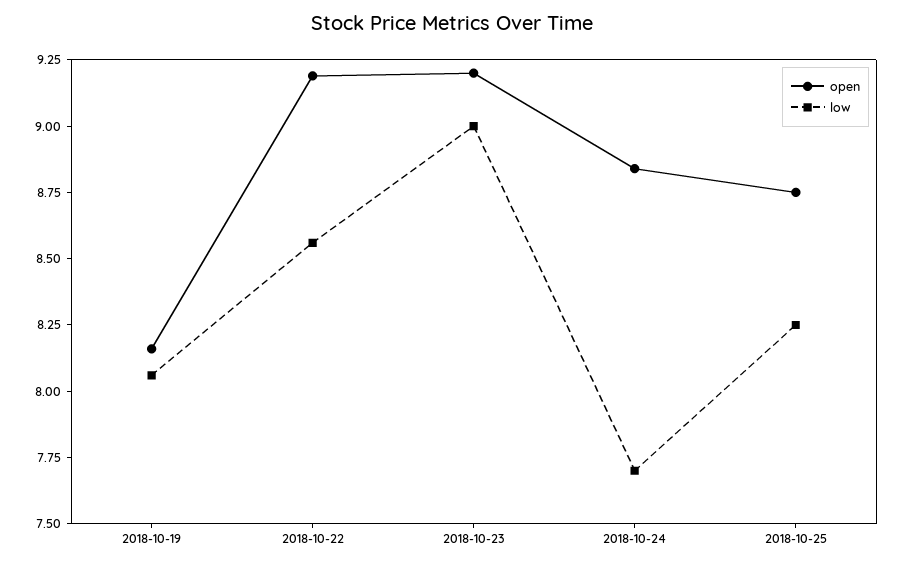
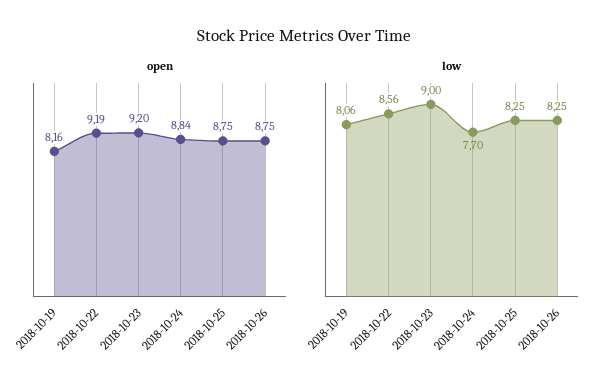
open, 2018-10-26: none -> 8.75
low, 2018-10-26: none -> 8.25

